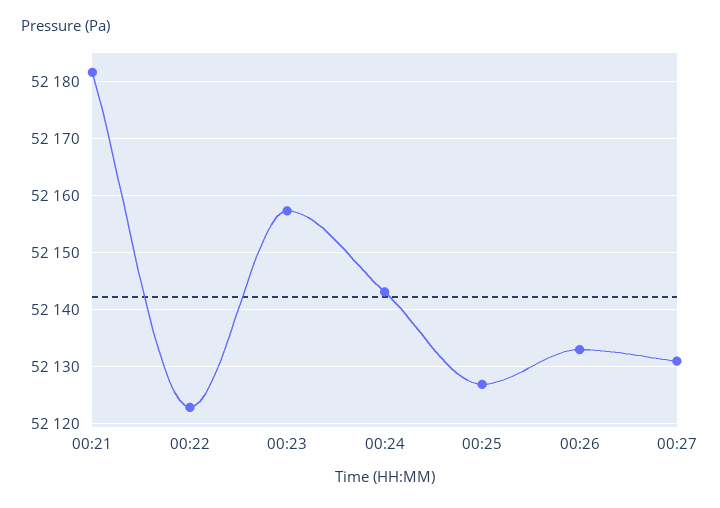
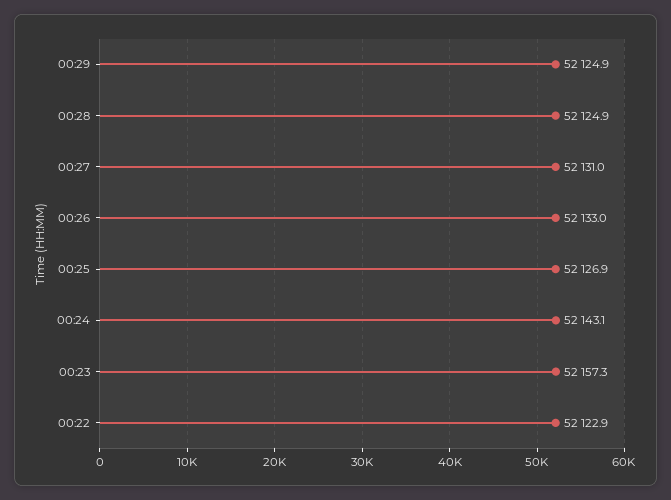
00:21: 52182 -> none
00:29: none -> 52124.9
00:28: none -> 52124.9

